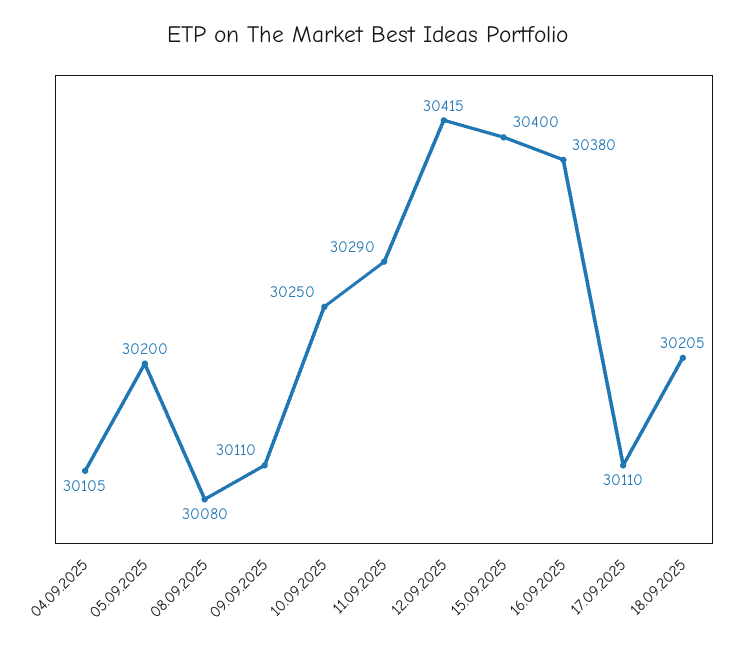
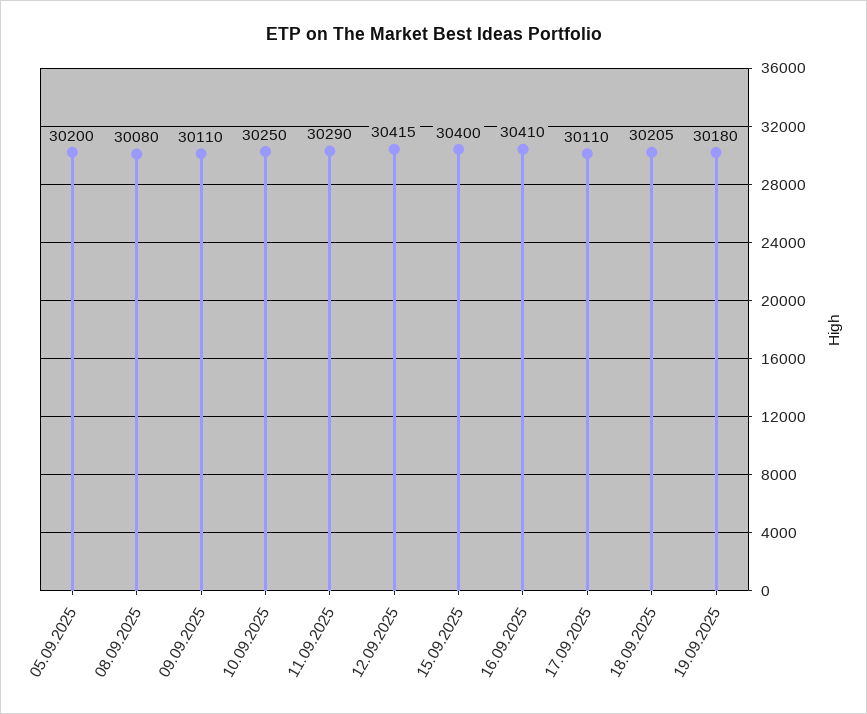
04.09.2025: 30105 -> none
16.09.2025: 30380 -> 30410
19.09.2025: none -> 30180

